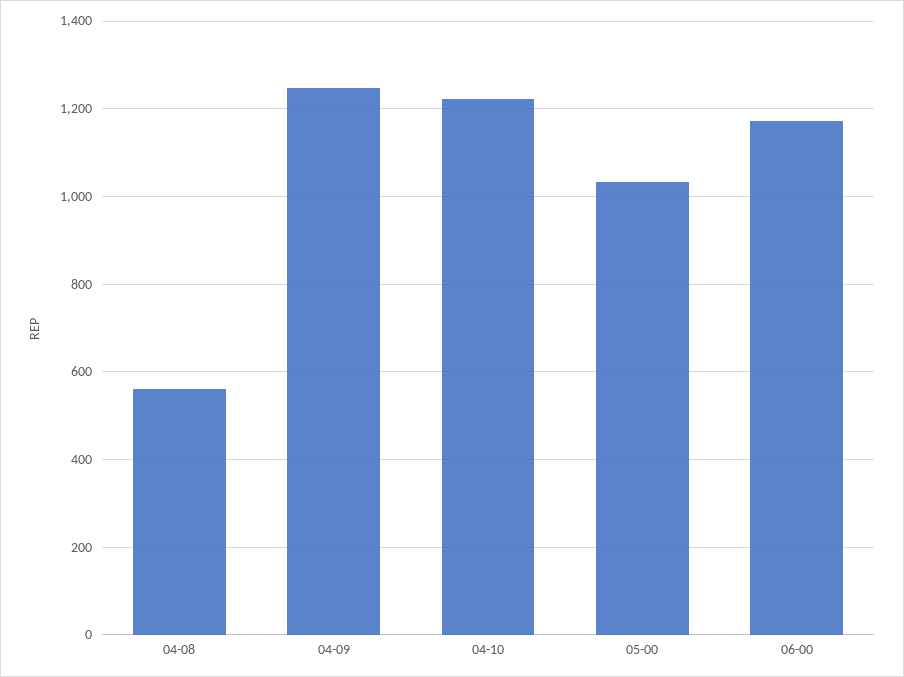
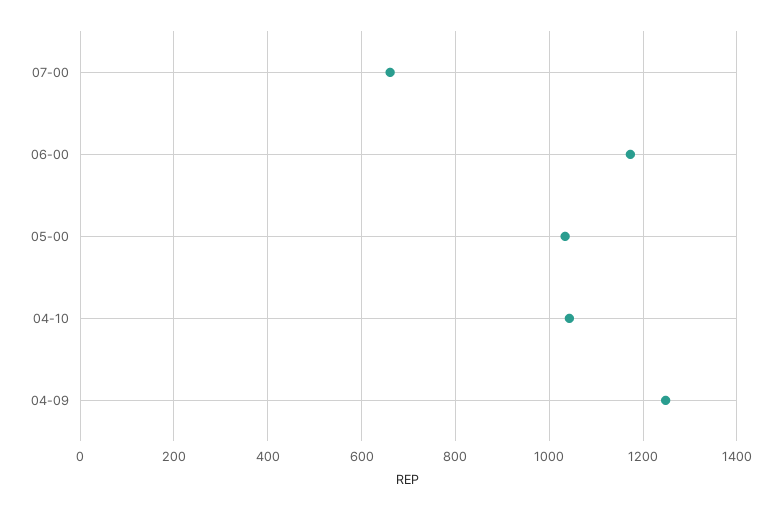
04-08: 560 -> none
04-10: 1220 -> 1040
07-00: none -> 660

